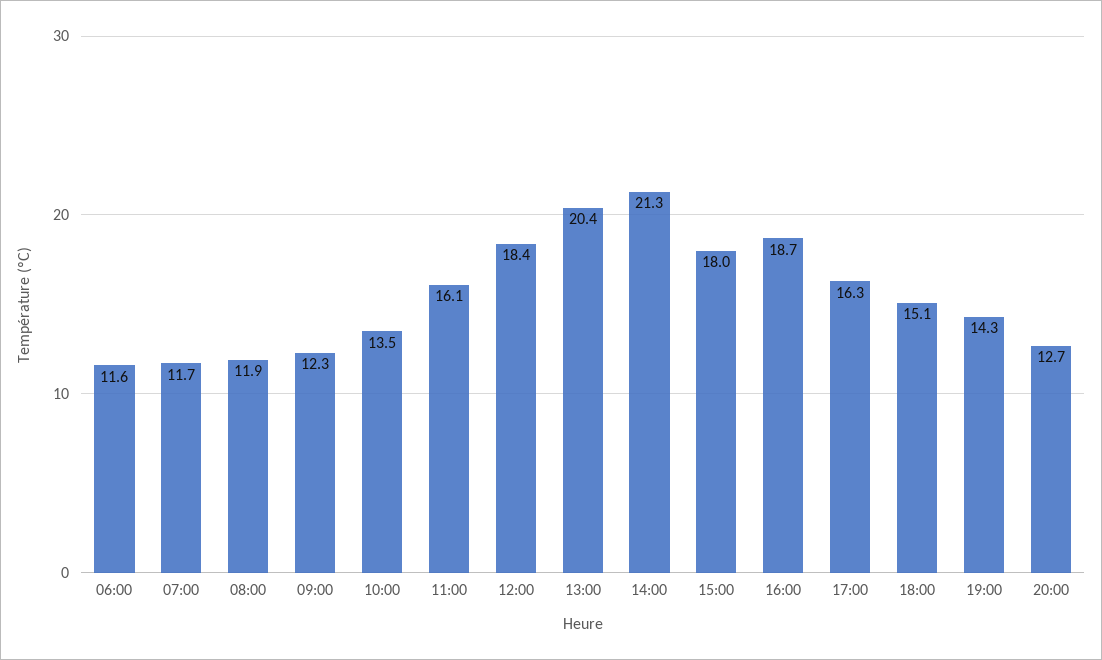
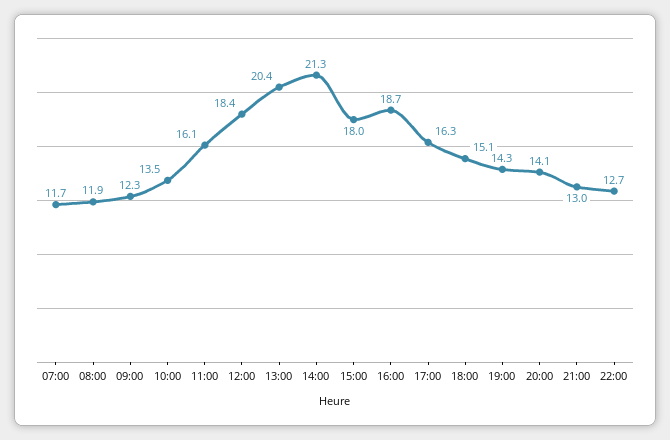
06:00: 11.6 -> none
20:00: 12.7 -> 14.1
21:00: none -> 13
22:00: none -> 12.7

